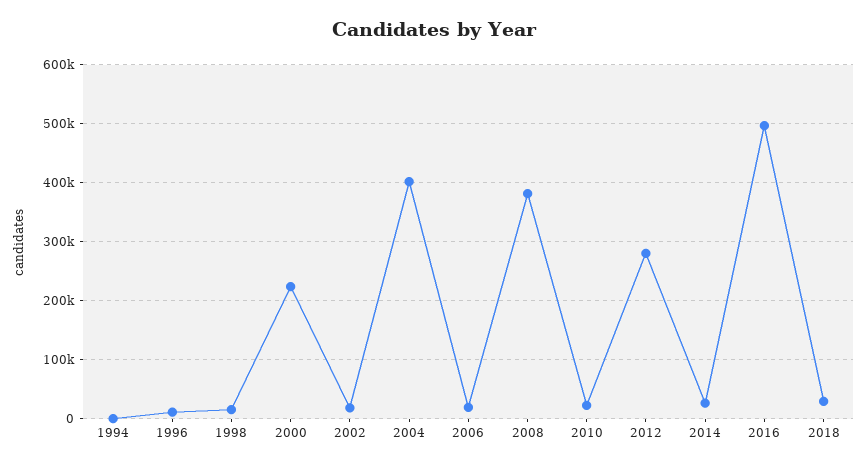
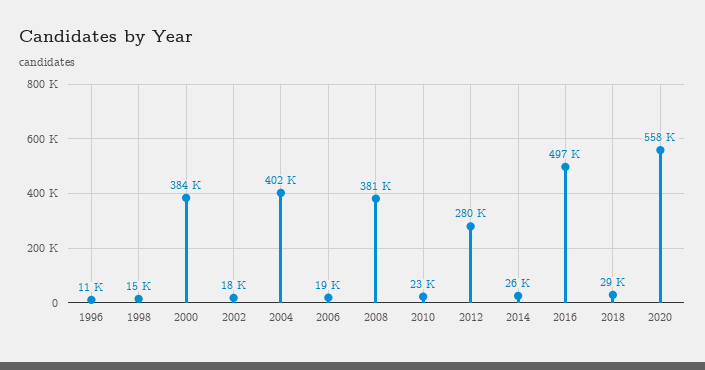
1994: 0 -> none
2000: 220000 -> 384000
2020: none -> 558000

